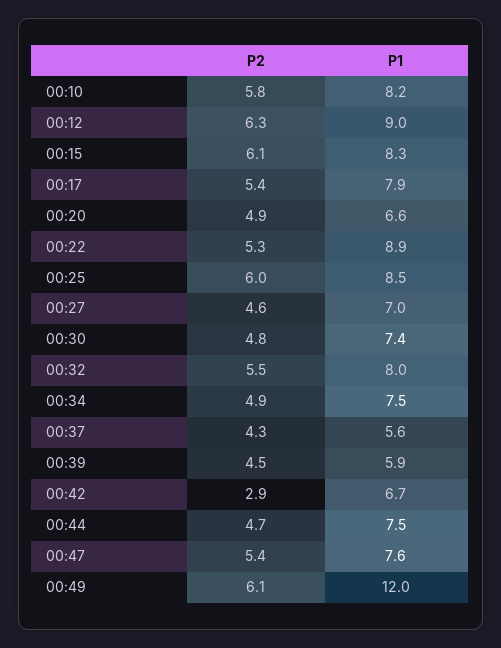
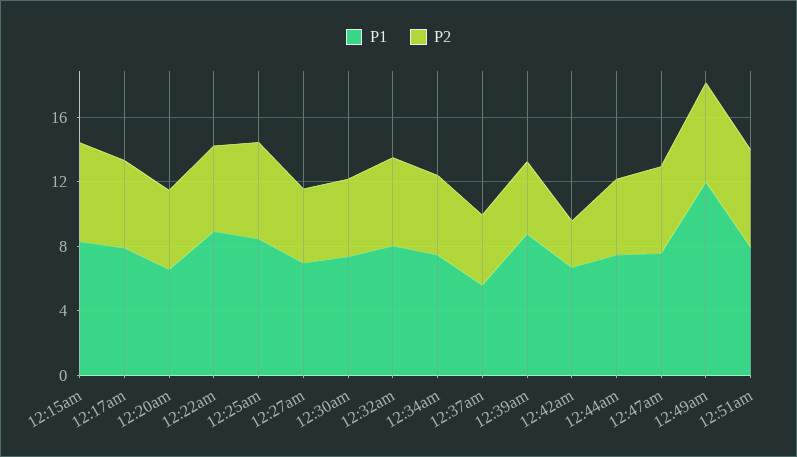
P2, 00:10: 5.8 -> none
P1, 00:10: 8.2 -> none
P2, 00:12: 6.3 -> none
P1, 00:12: 9 -> none
P1, 00:39: 5.9 -> 9
P1, 12:51am: none -> 8
P2, 12:51am: none -> 6

